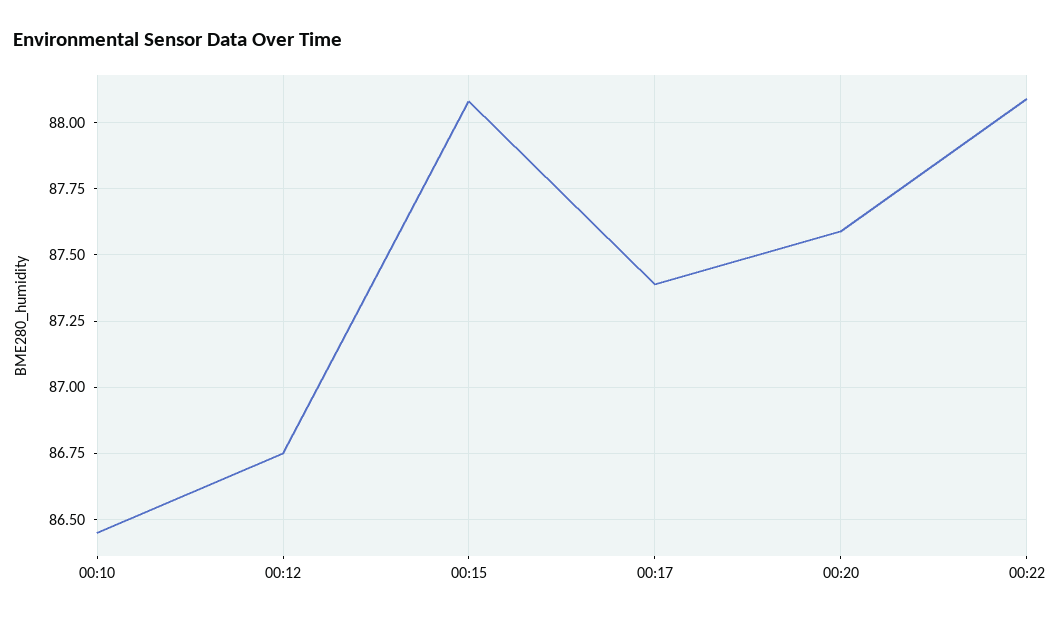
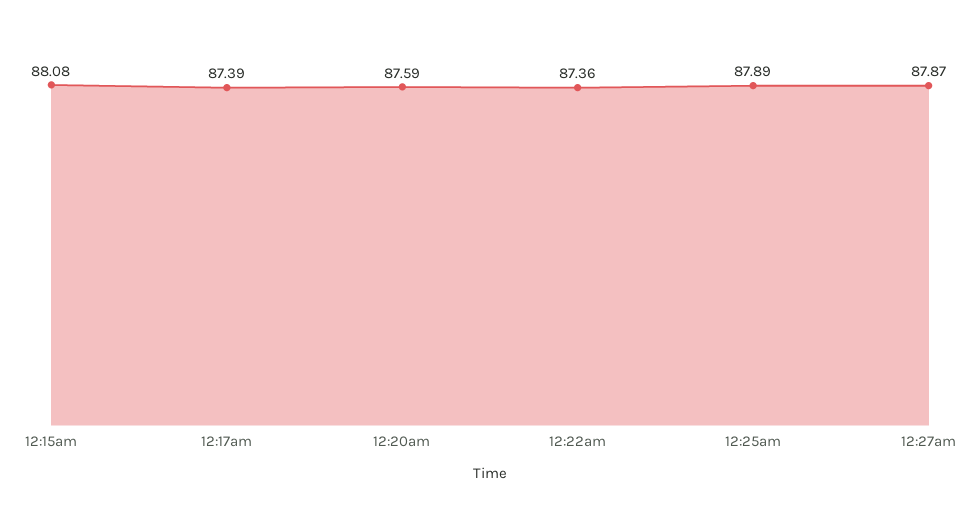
00:10: 86.45 -> none
00:12: 86.75 -> none
00:22: 88.1 -> 87.36
12:25am: none -> 87.89
12:27am: none -> 87.87

